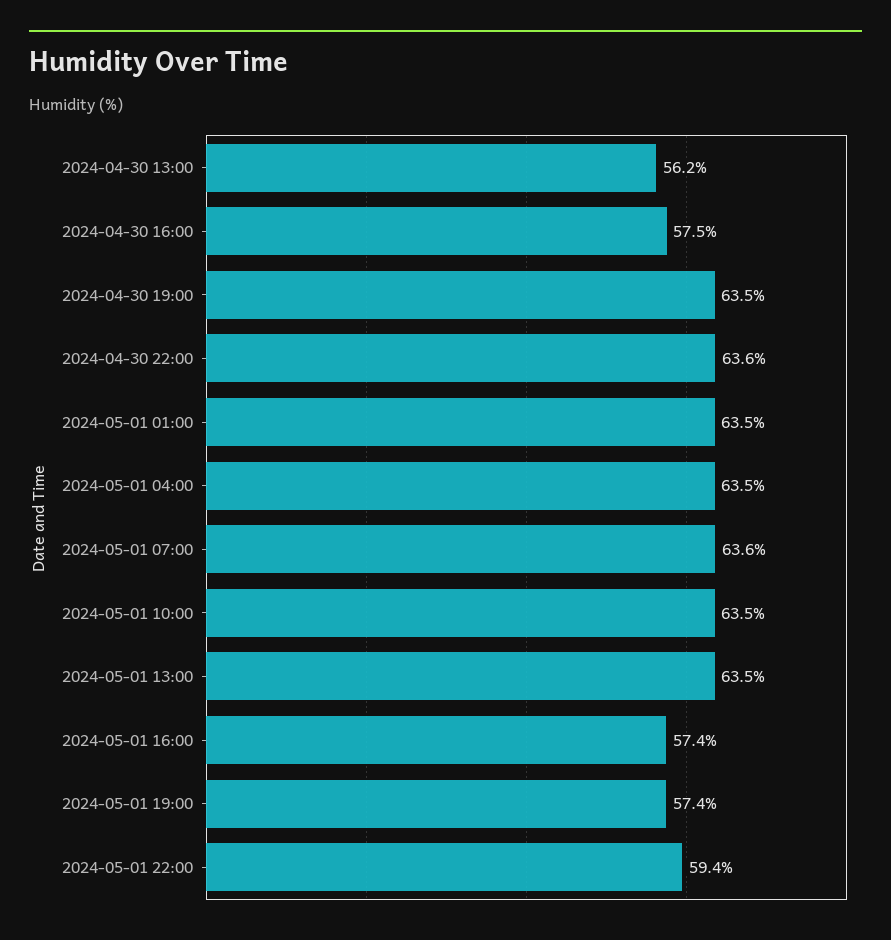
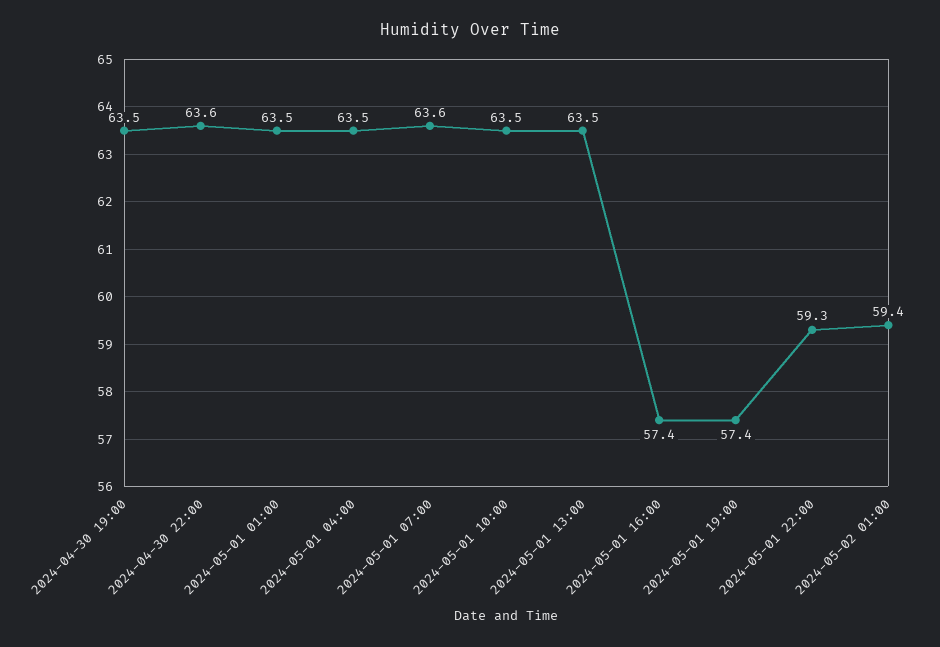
2024-04-30 13:00: 56.2 -> none
2024-04-30 16:00: 57.5 -> none
2024-05-01 22:00: 59.4 -> 59.3
2024-05-02 01:00: none -> 59.4

